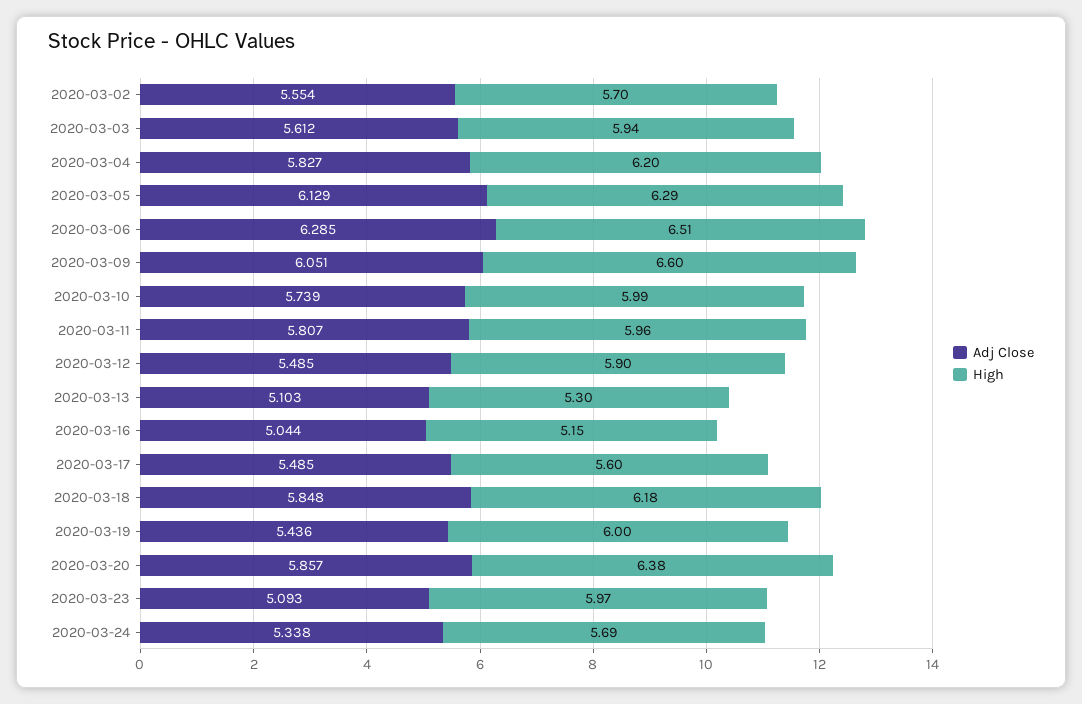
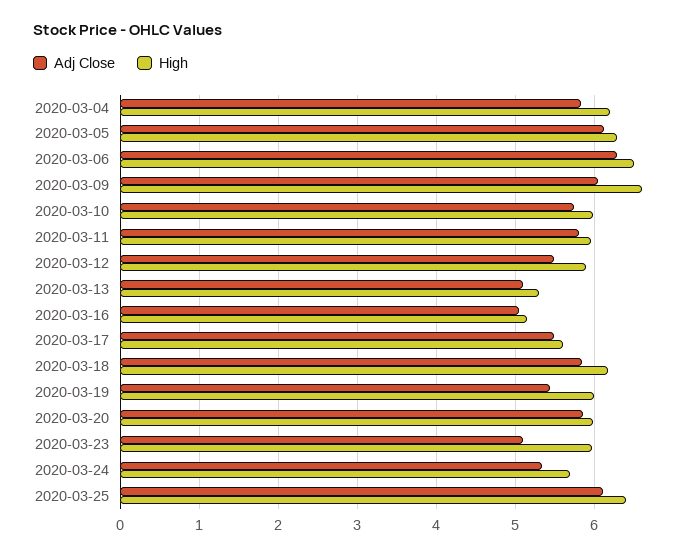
Adj Close, 2020-03-02: 5.554 -> none
High, 2020-03-02: 5.7 -> none
Adj Close, 2020-03-03: 5.612 -> none
High, 2020-03-03: 5.94 -> none
High, 2020-03-20: 6.38 -> 6
Adj Close, 2020-03-25: none -> 6.1
High, 2020-03-25: none -> 6.4

